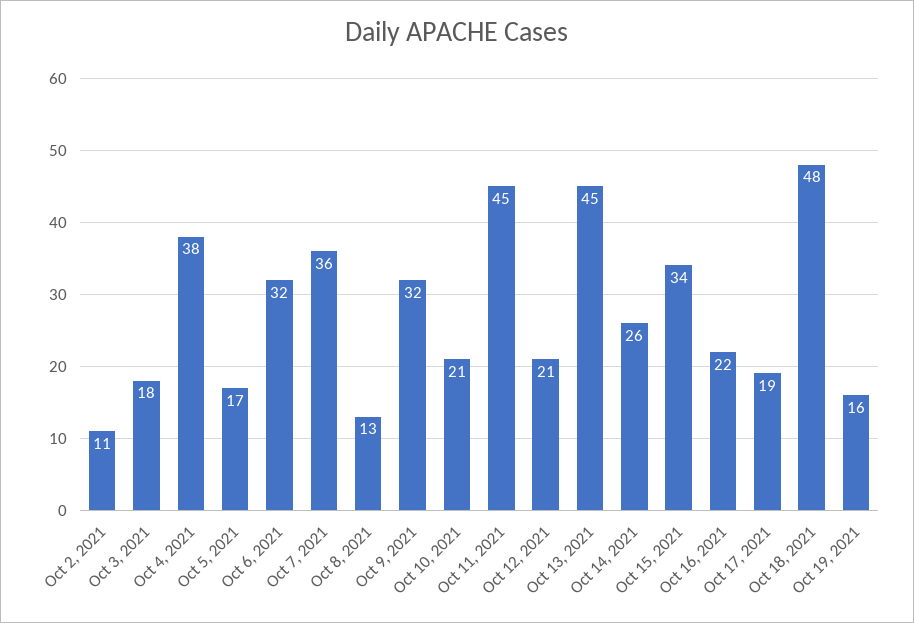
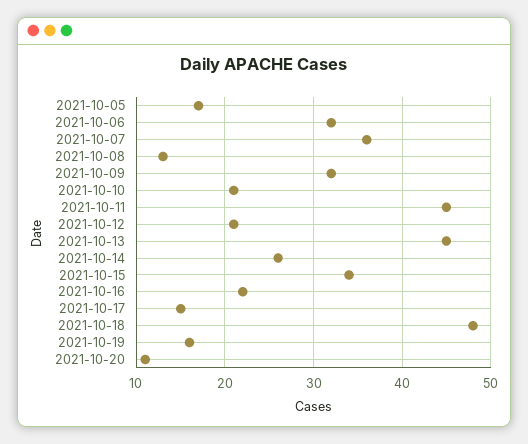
Oct 2, 2021: 11 -> none
Oct 3, 2021: 18 -> none
Oct 4, 2021: 38 -> none
Oct 17, 2021: 19 -> 15
2021-10-20: none -> 11

